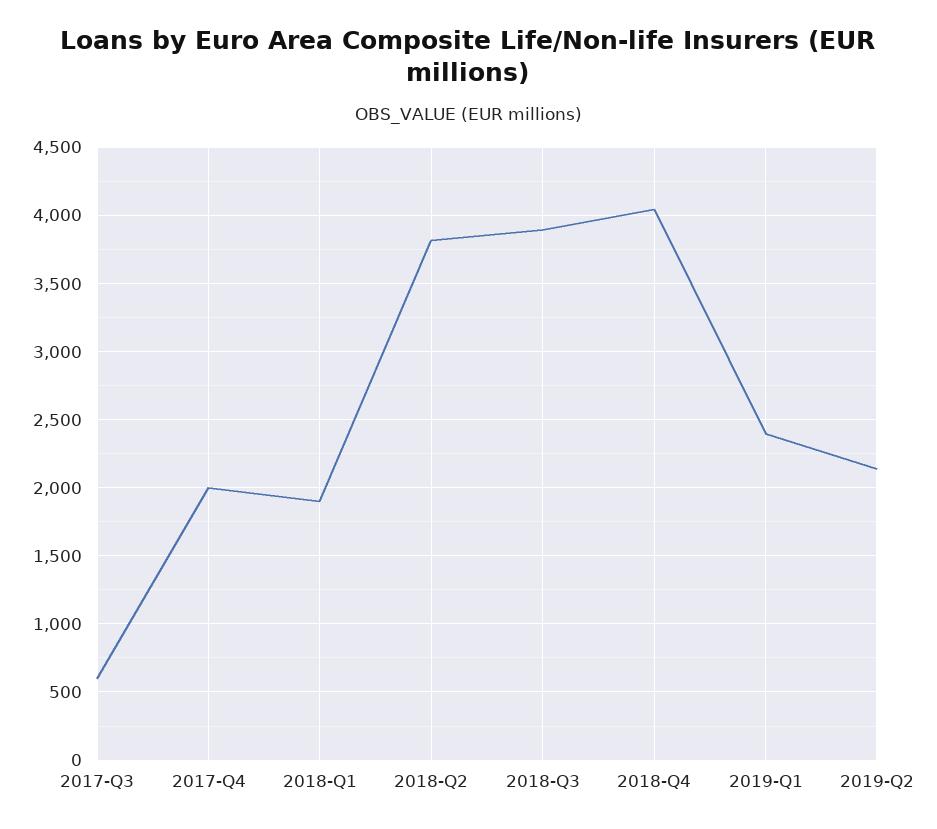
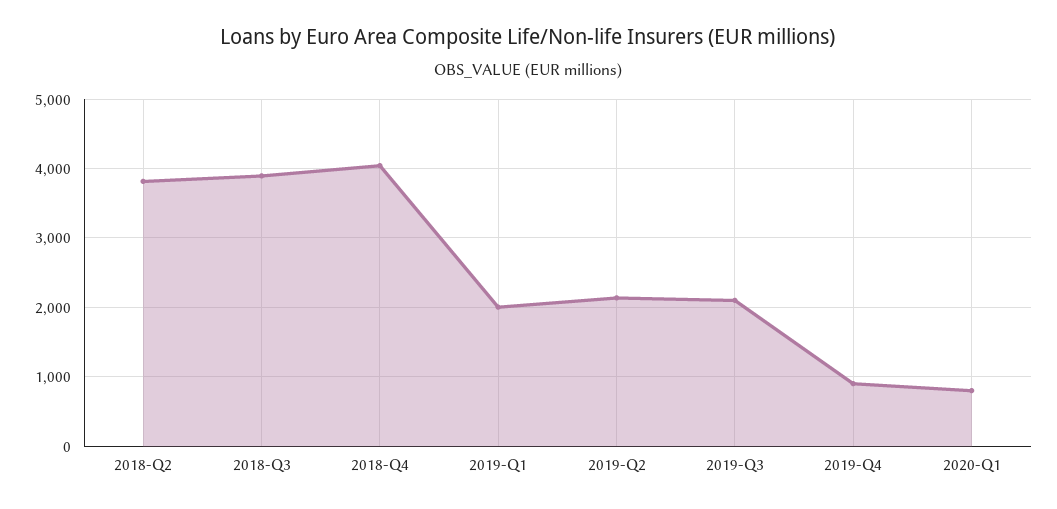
2017-Q3: 600 -> none
2017-Q4: 2000 -> none
2018-Q1: 1900 -> none
2019-Q1: 2400 -> 2000
2019-Q3: none -> 2100
2019-Q4: none -> 900
2020-Q1: none -> 800

